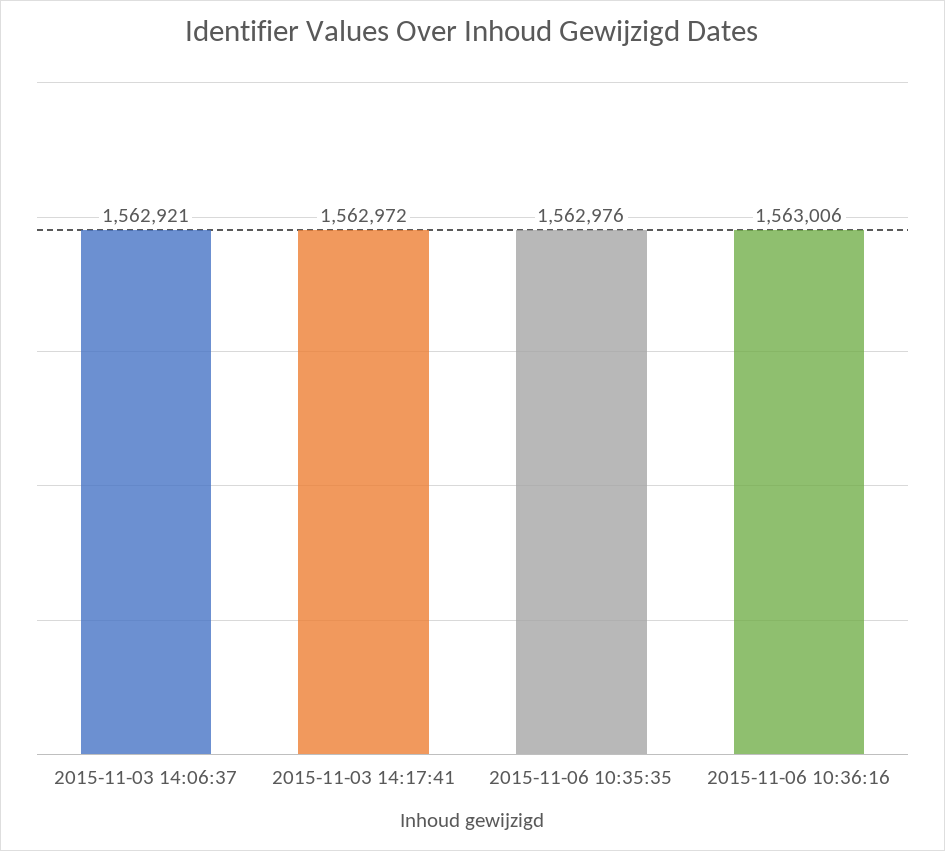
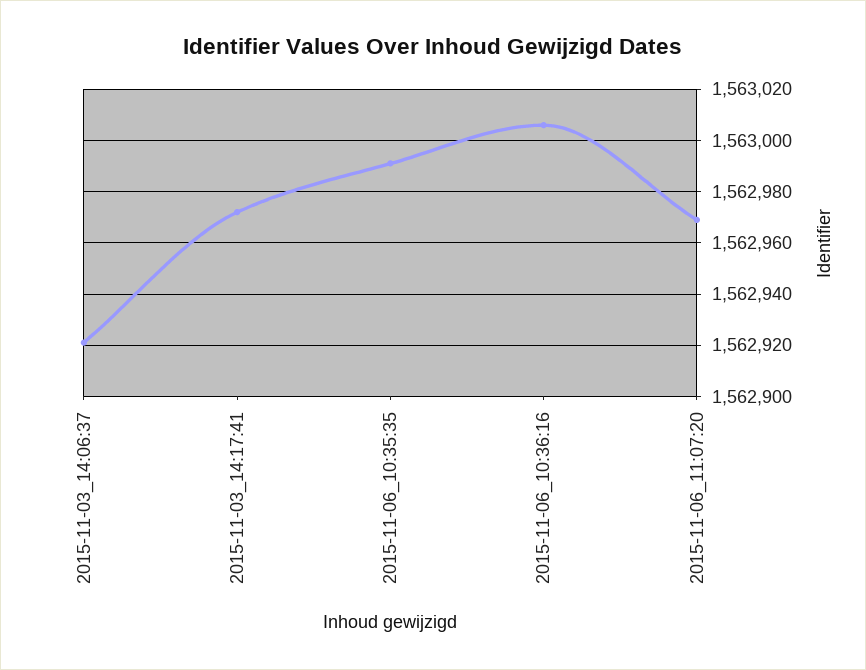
2015-11-06 10:35:35: 1562976 -> 1562990
2015-11-06_11:07:20: none -> 1562970

